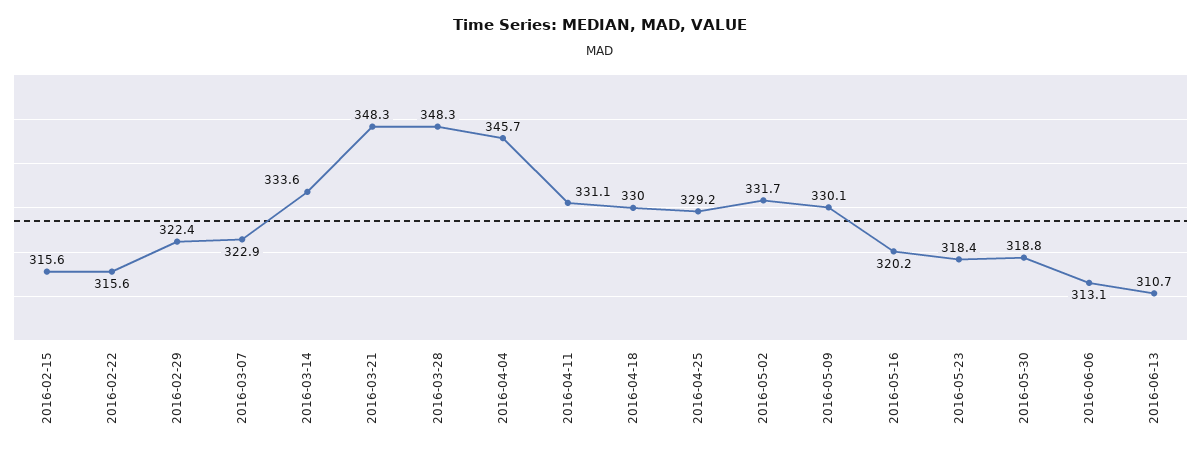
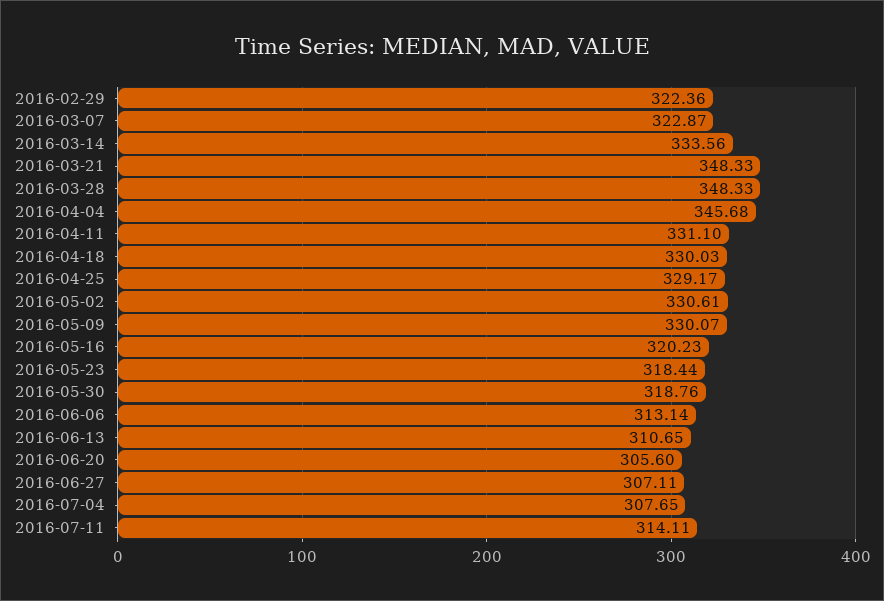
2016-02-15: 315.6 -> none
2016-02-22: 315.6 -> none
2016-05-02: 331.7 -> 330.61
2016-06-20: none -> 305.6
2016-06-27: none -> 307.11
2016-07-04: none -> 307.65
2016-07-11: none -> 314.11

